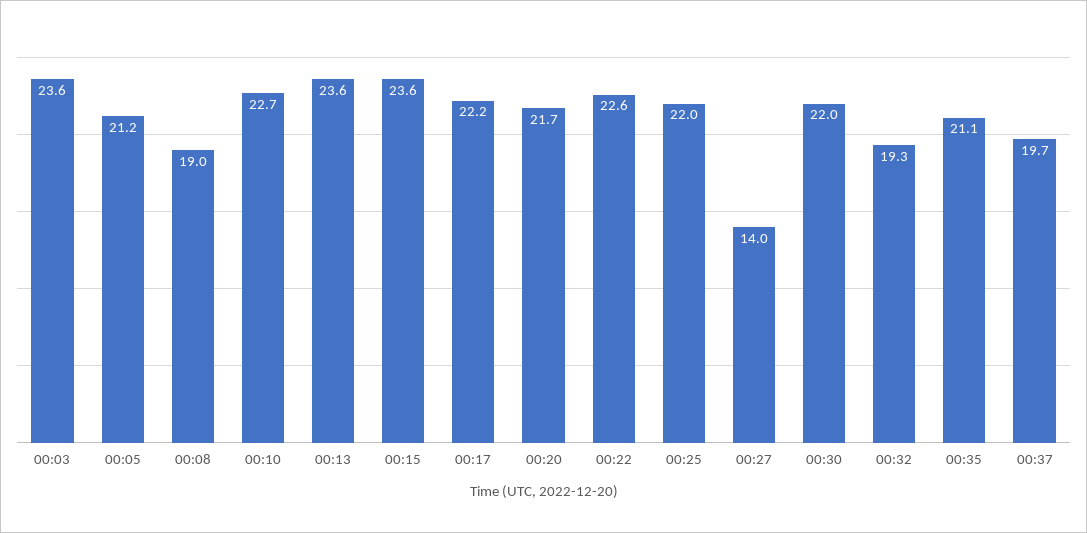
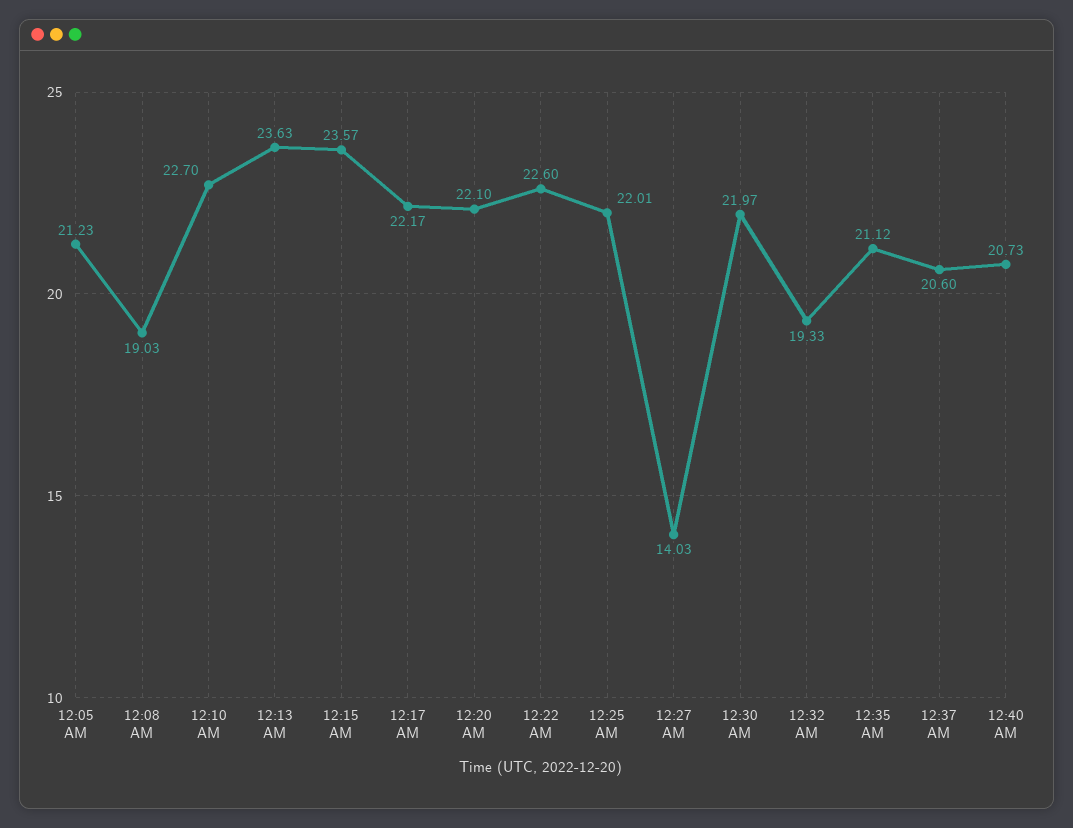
00:03: 23.6 -> none
00:20: 21.7 -> 22.1
00:37: 19.7 -> 20.6
12:40 AM: none -> 20.73

